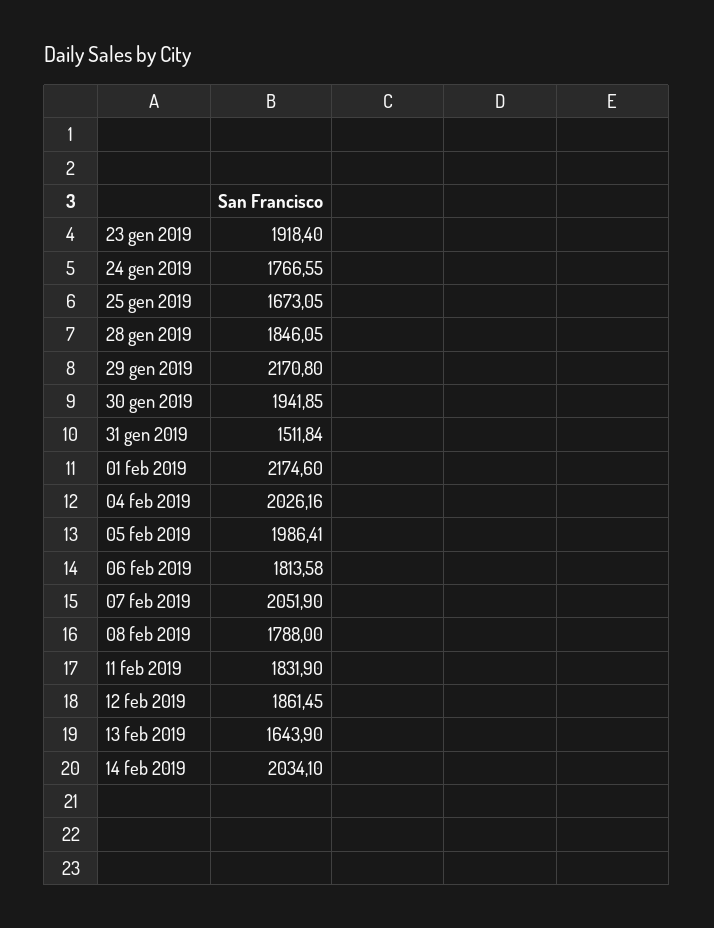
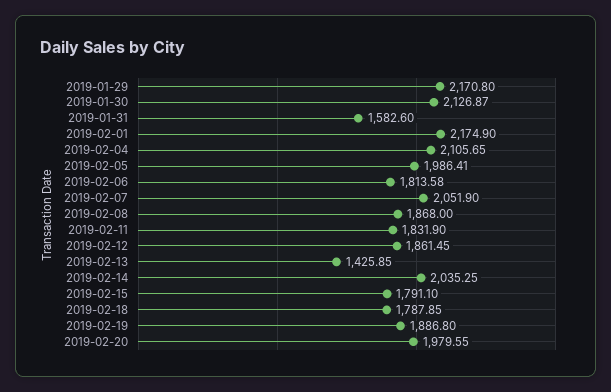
23 gen 2019: 1918.4 -> none
24 gen 2019: 1766.55 -> none
25 gen 2019: 1673.05 -> none
28 gen 2019: 1846.05 -> none
30 gen 2019: 1941.85 -> 2126.87
31 gen 2019: 1511.84 -> 1582.6
01 feb 2019: 2174.6 -> 2174.9
04 feb 2019: 2026.16 -> 2105.65
08 feb 2019: 1788 -> 1868
13 feb 2019: 1643.9 -> 1425.85
14 feb 2019: 2034.1 -> 2035.25
2019-02-15: none -> 1791.1
2019-02-18: none -> 1787.85
2019-02-19: none -> 1886.8
2019-02-20: none -> 1979.55

